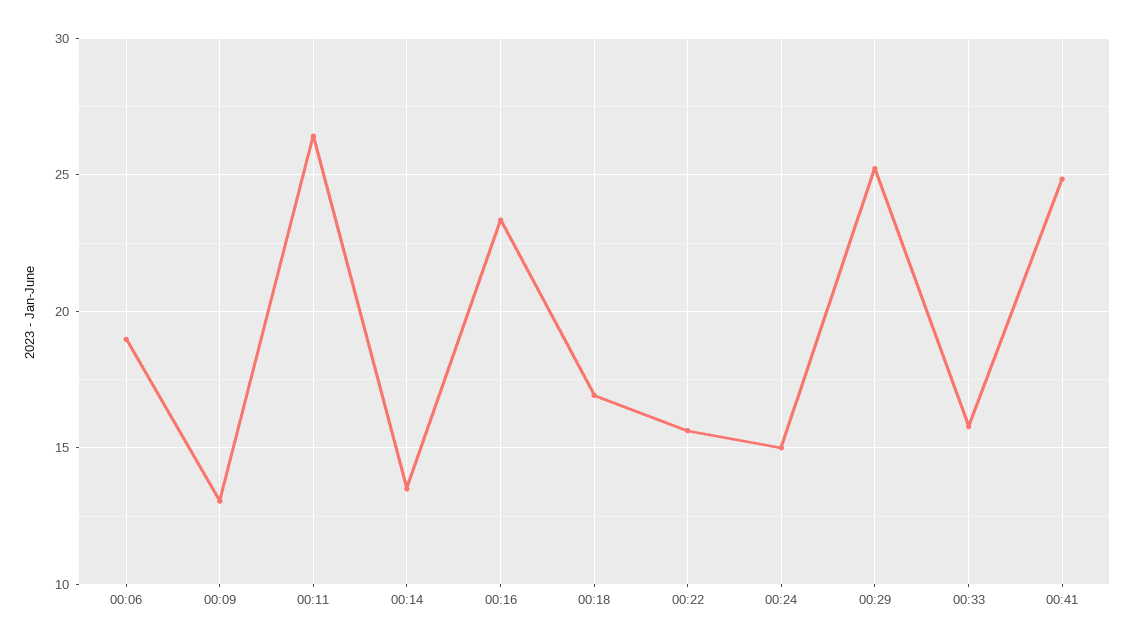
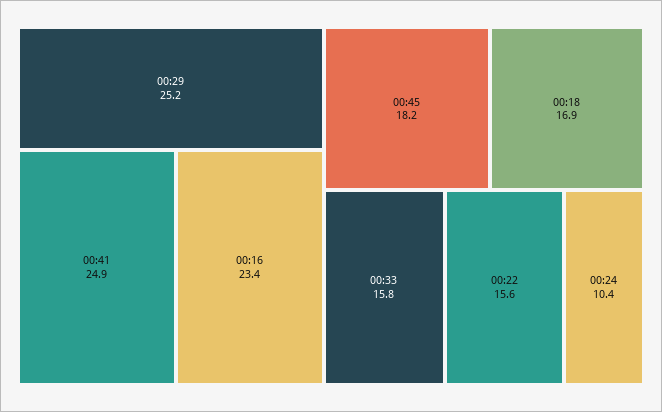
00:06: 19 -> none
00:09: 13 -> none
00:11: 26.5 -> none
00:14: 13.5 -> none
00:24: 15 -> 10.4
00:45: none -> 18.2

